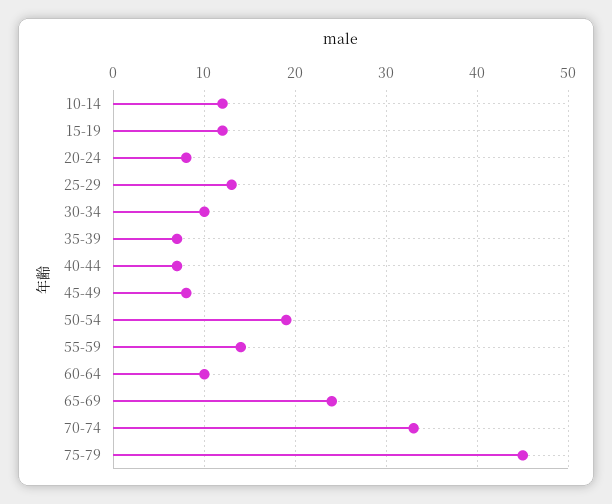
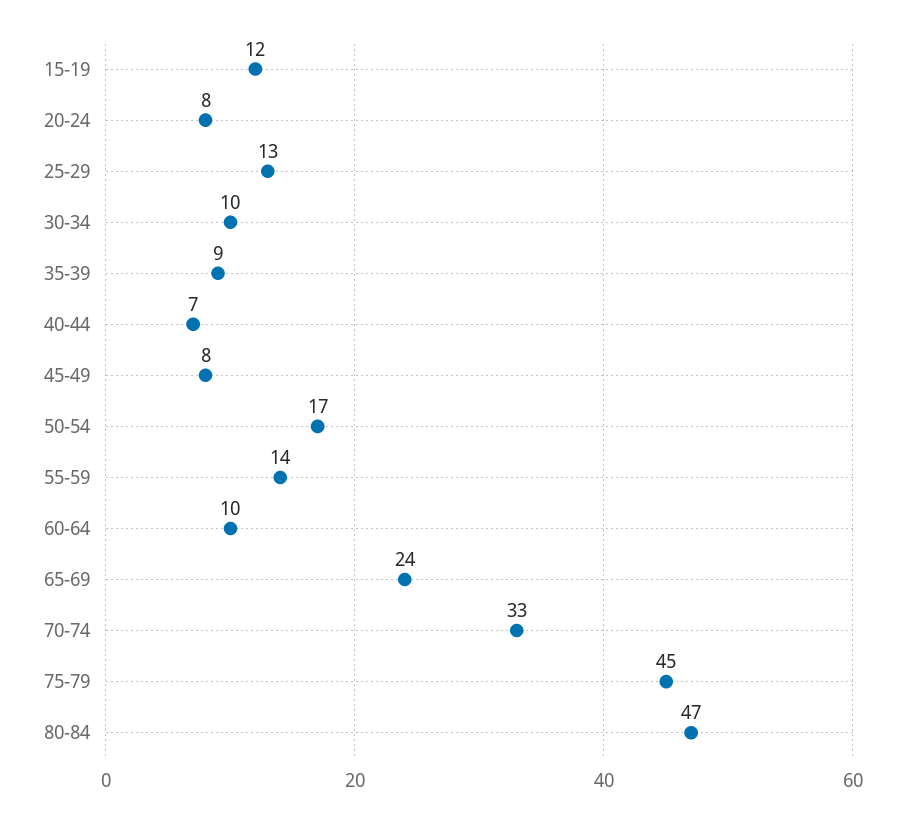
10-14: 12 -> none
35-39: 7 -> 9
50-54: 19 -> 17
80-84: none -> 47

